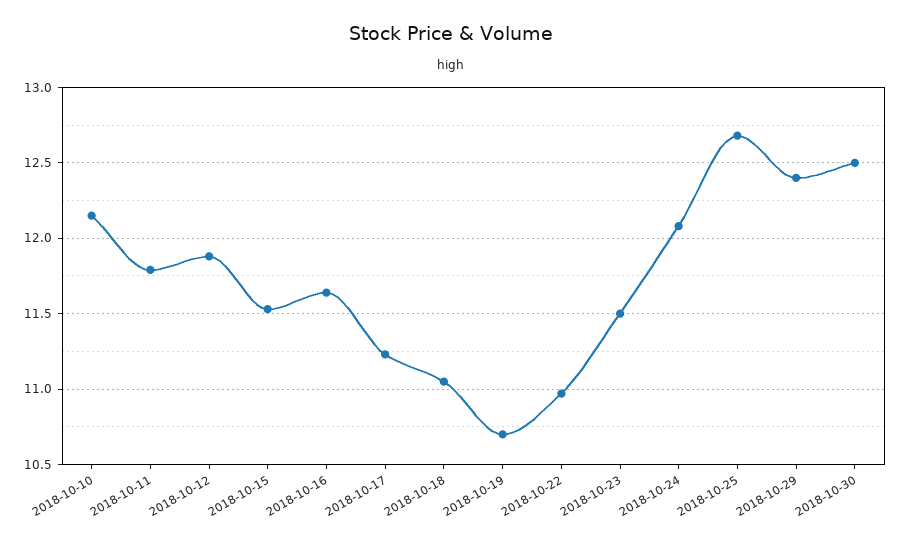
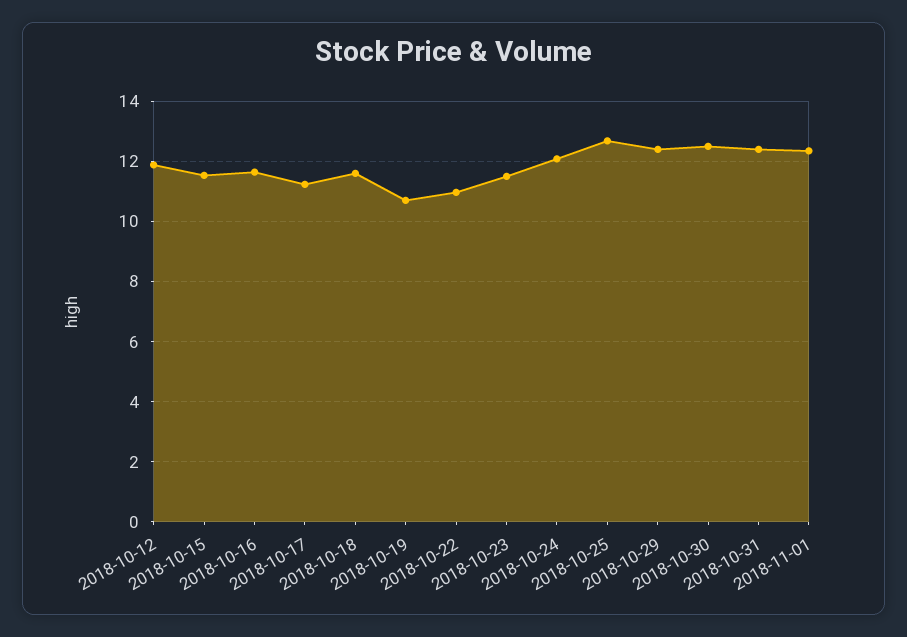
2018-10-10: 12.15 -> none
2018-10-11: 11.8 -> none
2018-10-18: 11.05 -> 11.6
2018-10-31: none -> 12.4
2018-11-01: none -> 12.4

